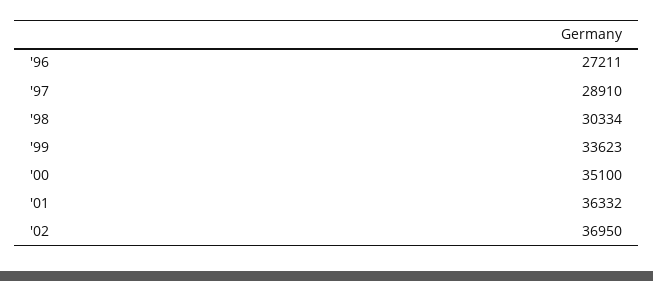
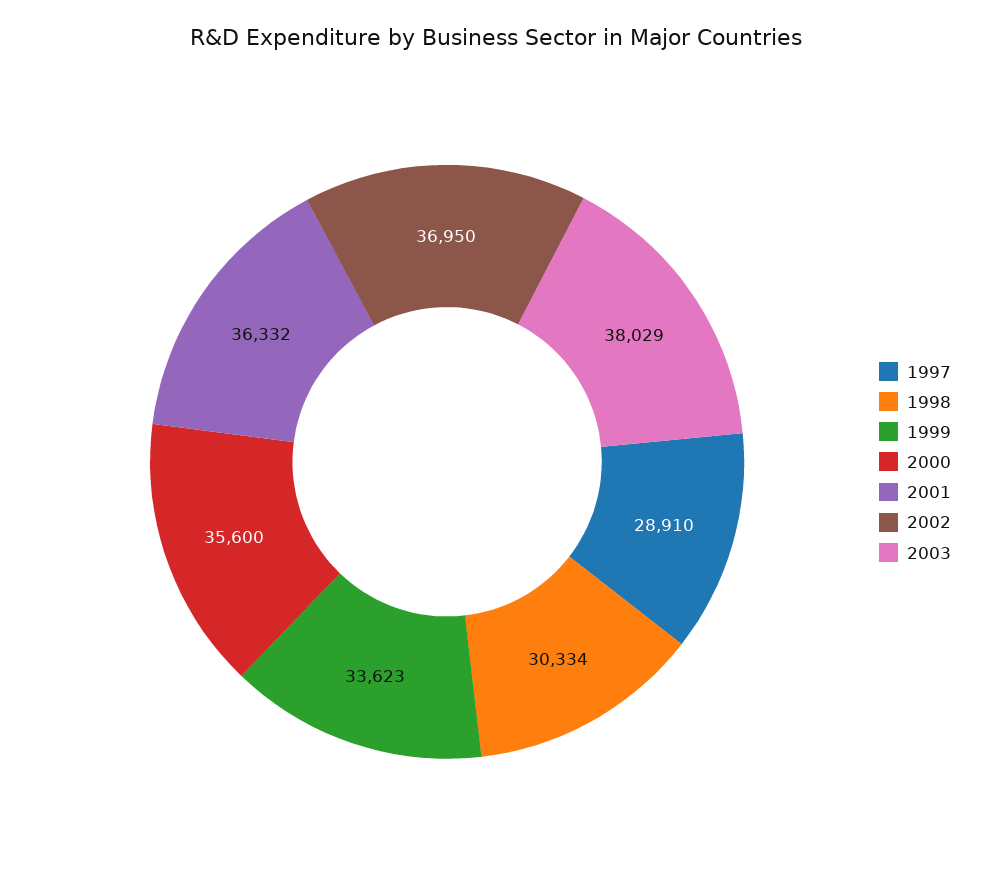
'96: 27211 -> none
'00: 35100 -> 35600
2003: none -> 38029

